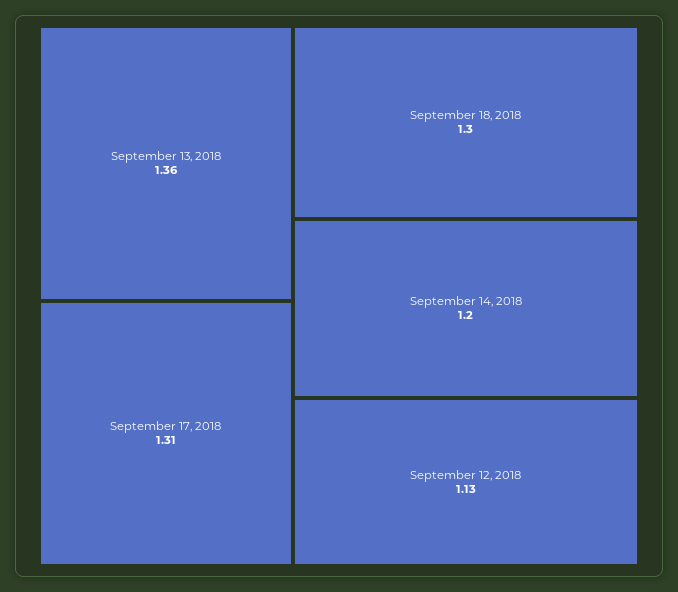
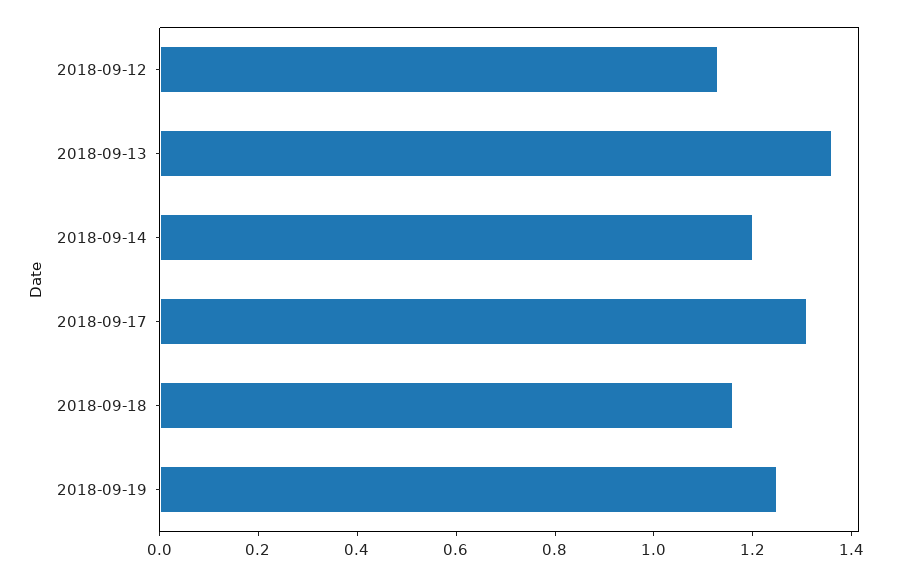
September 18, 2018: 1.3 -> 1.15
2018-09-19: none -> 1.25

